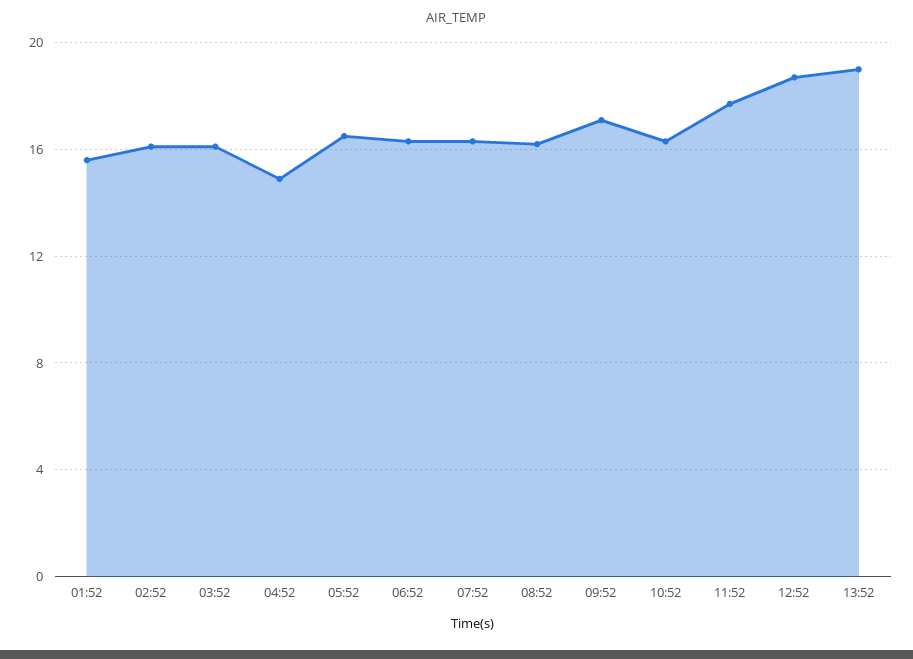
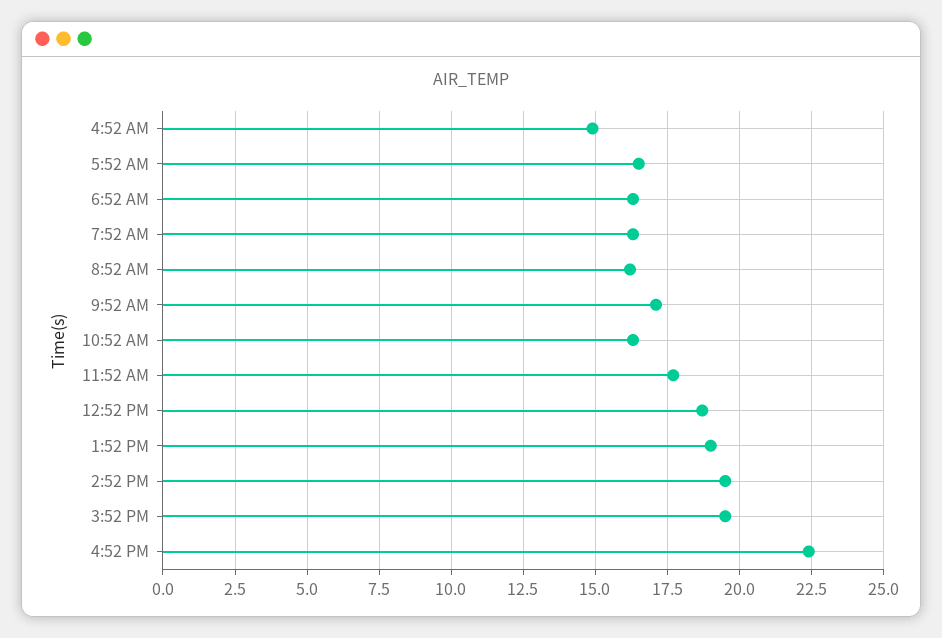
01:52: 15.5 -> none
02:52: 16 -> none
03:52: 16 -> none
2:52 PM: none -> 19.5
3:52 PM: none -> 19.5
4:52 PM: none -> 22.5

